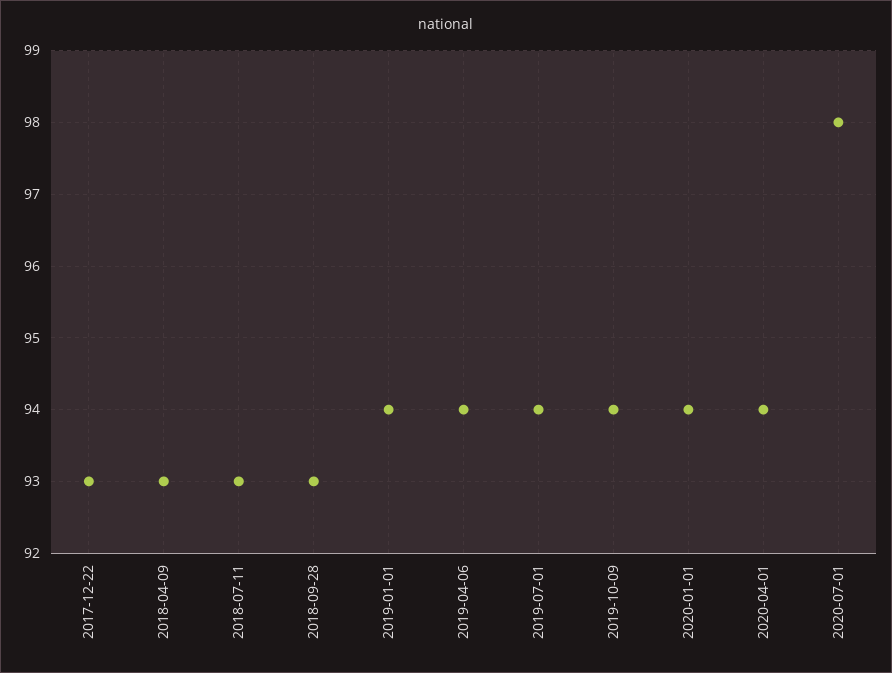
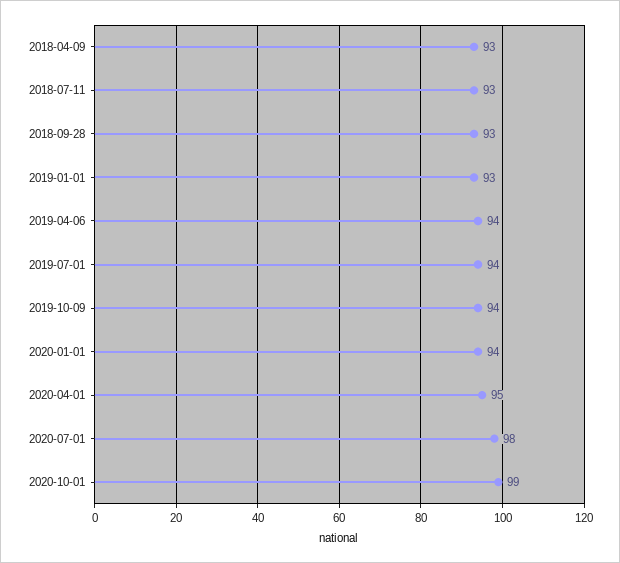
2017-12-22: 93 -> none
2019-01-01: 94 -> 93
2020-04-01: 94 -> 95
2020-10-01: none -> 99

